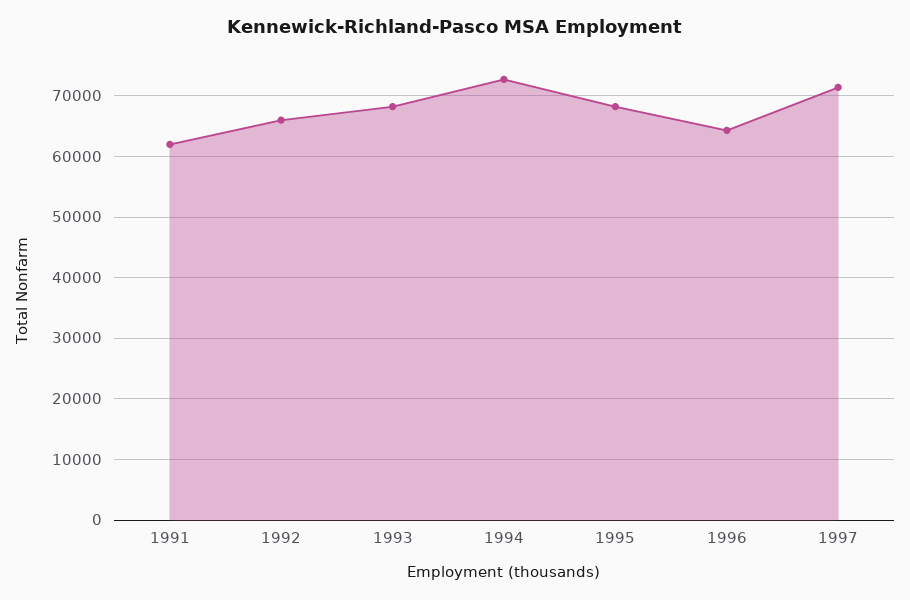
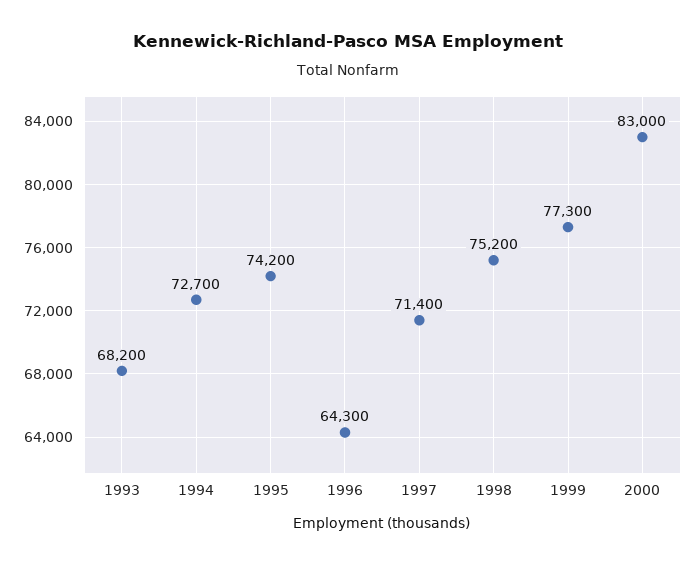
1991: 62000 -> none
1992: 66000 -> none
1995: 68000 -> 74200
1998: none -> 75200
1999: none -> 77300
2000: none -> 83000

